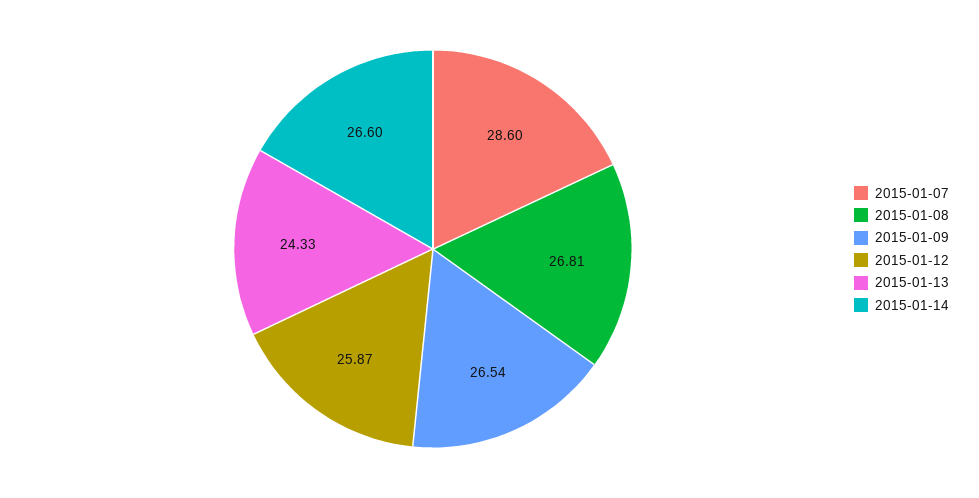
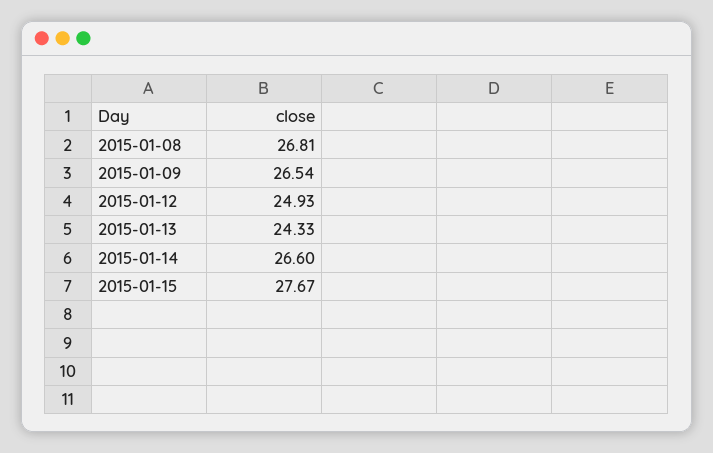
2015-01-07: 28.6 -> none
2015-01-12: 25.87 -> 24.93
2015-01-15: none -> 27.67

